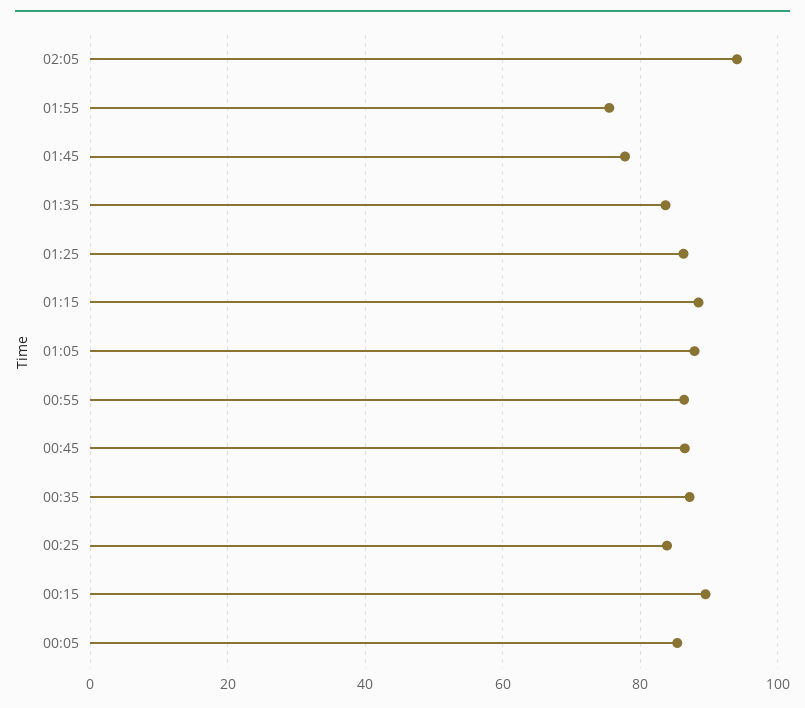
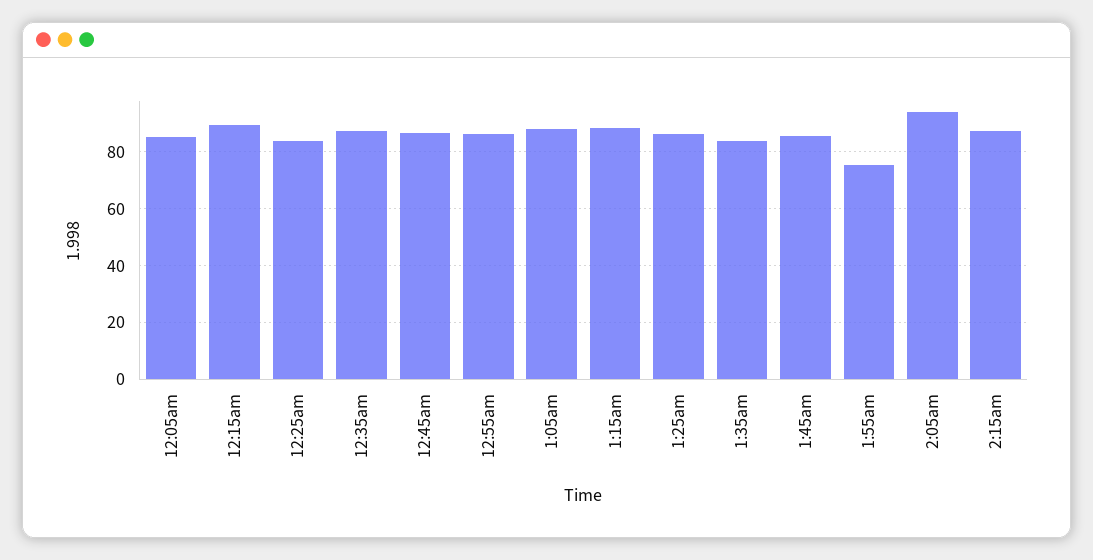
01:45: 78 -> 85
2:15am: none -> 87.5

